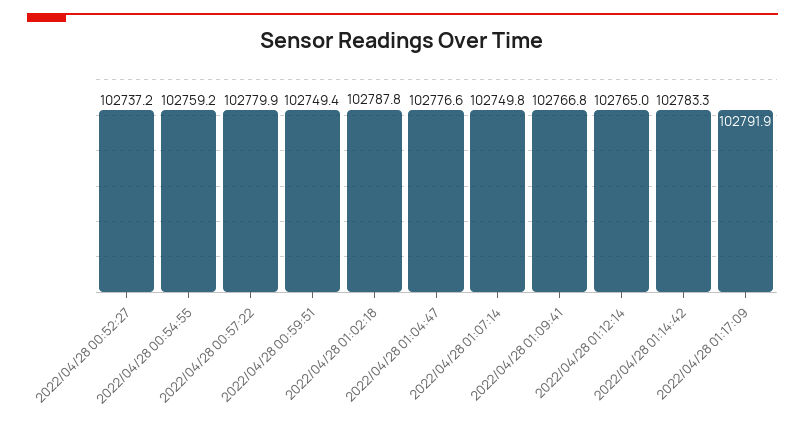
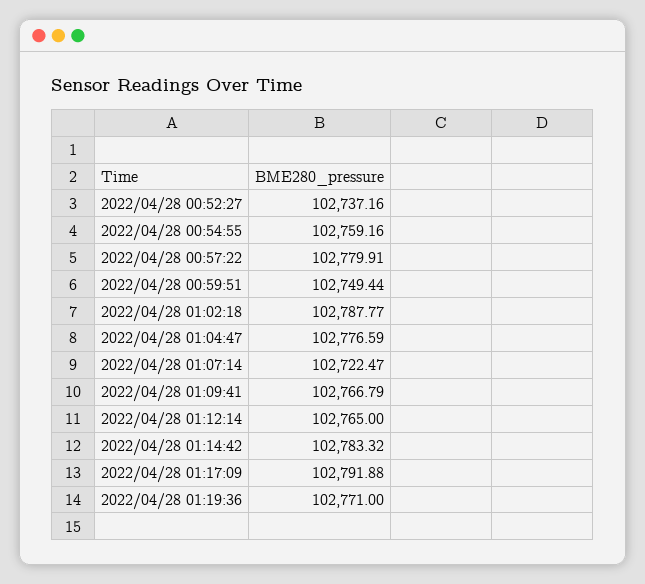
2022/04/28 01:07:14: 102749.8 -> 102722.47
2022/04/28 01:19:36: none -> 102771

